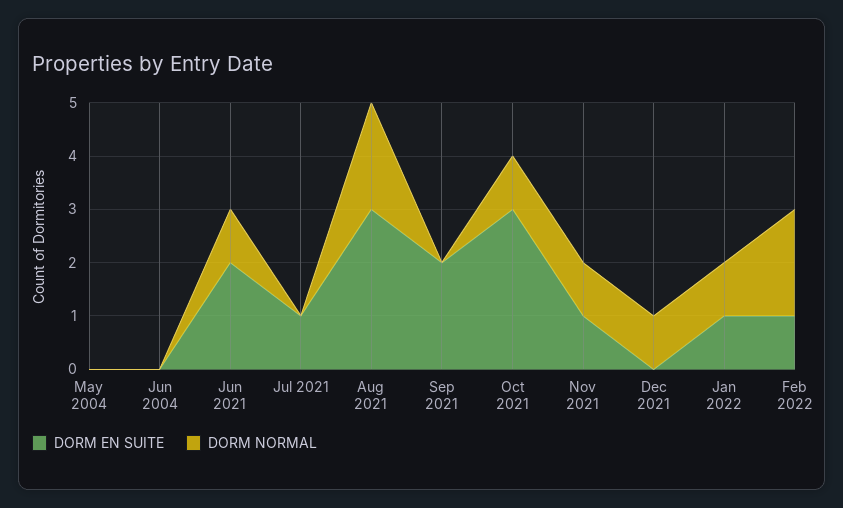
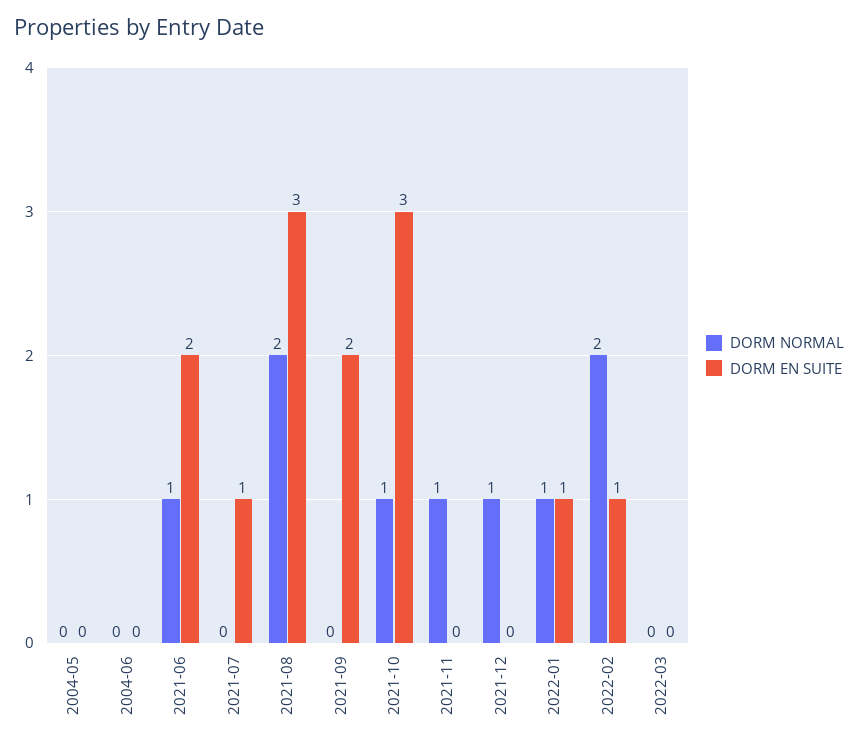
DORM EN SUITE, Nov 2021: 1 -> 0
DORM NORMAL, 2022-03: none -> 0
DORM EN SUITE, 2022-03: none -> 0

